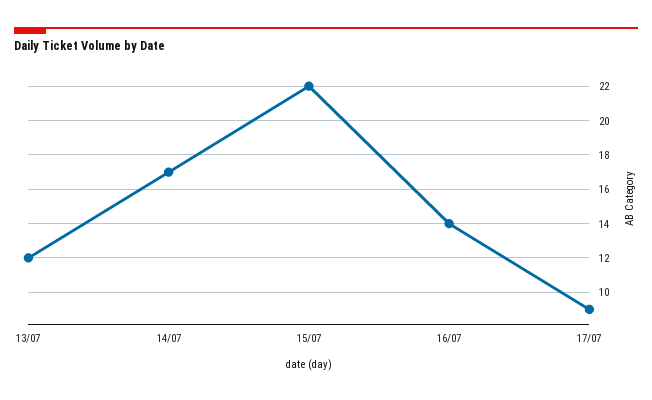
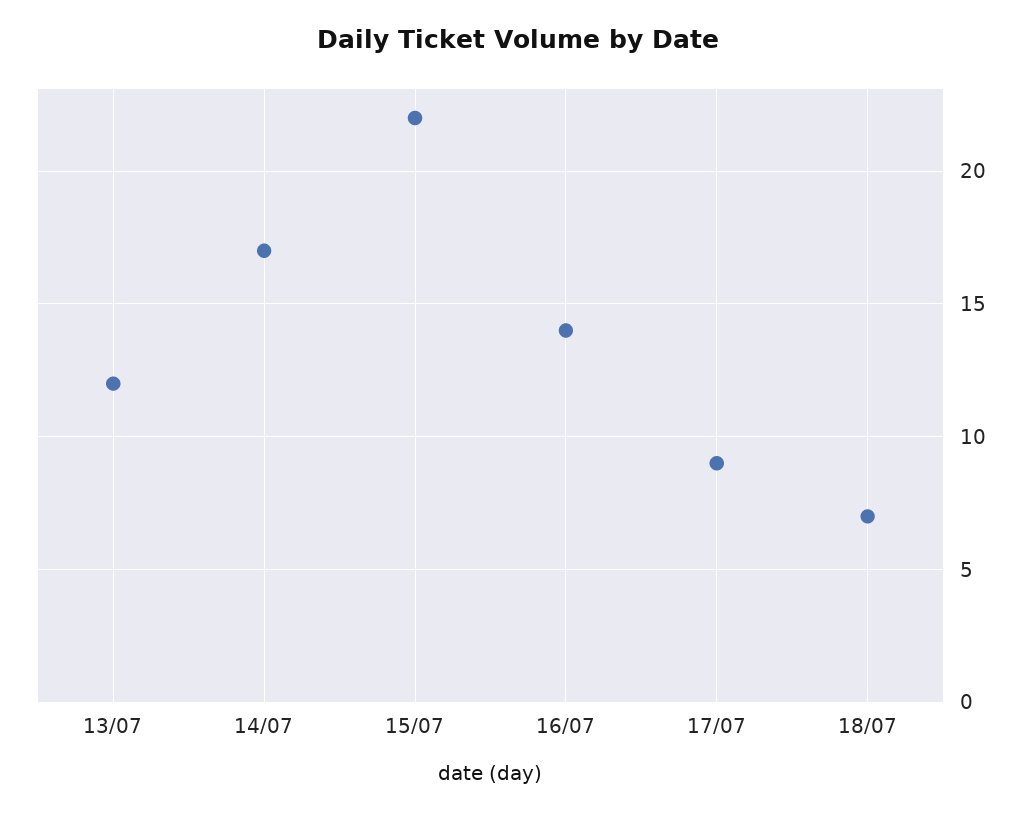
18/07: none -> 7

